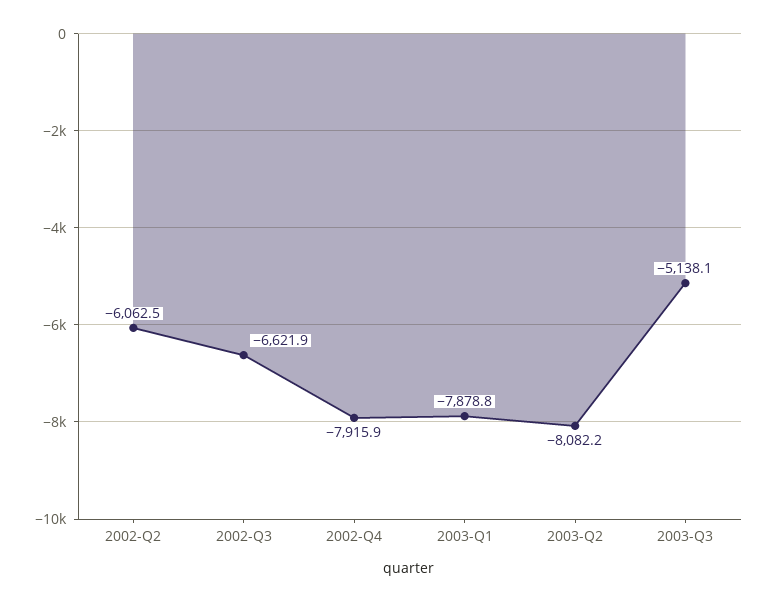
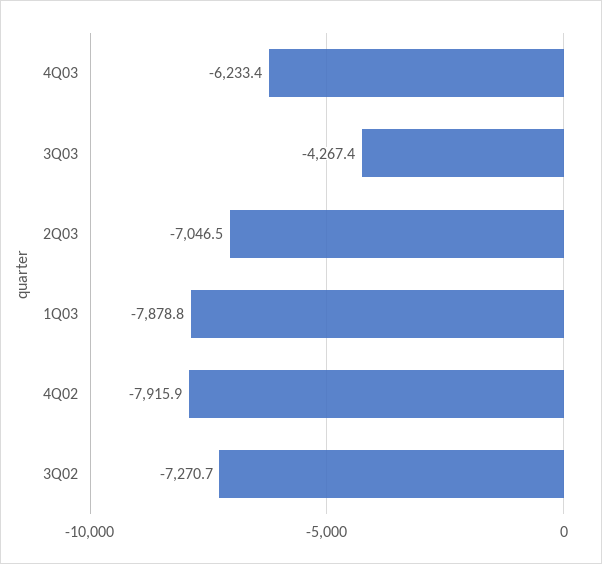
2002-Q2: -6062.5 -> none
2002-Q3: -6621.9 -> -7270.7
2003-Q2: -8082.2 -> -7046.5
2003-Q3: -5138.1 -> -4267.4
4Q03: none -> -6233.4

